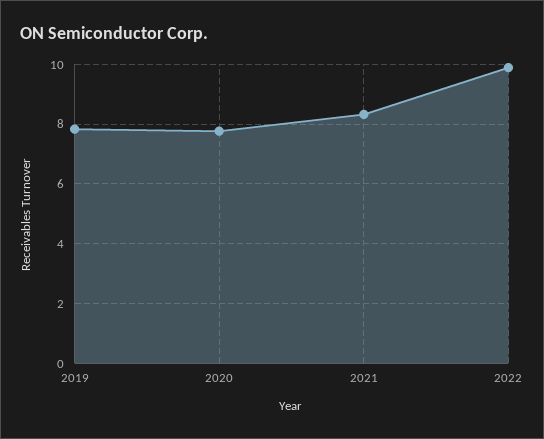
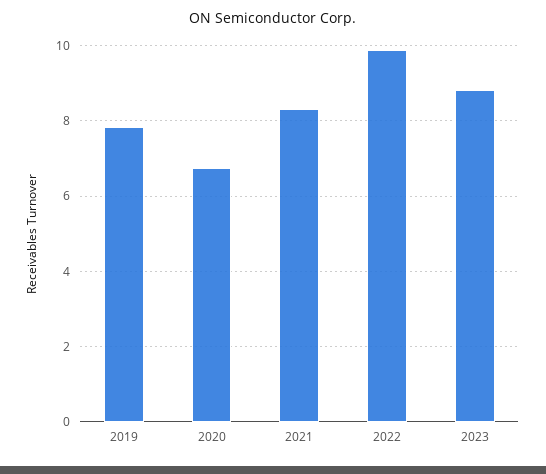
2020: 7.75 -> 6.8
2023: none -> 8.8

